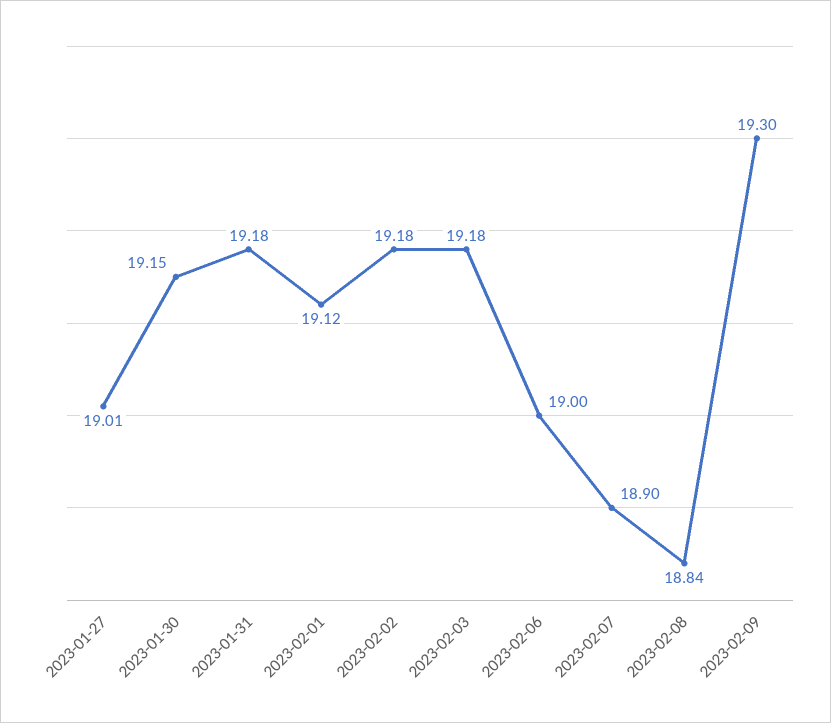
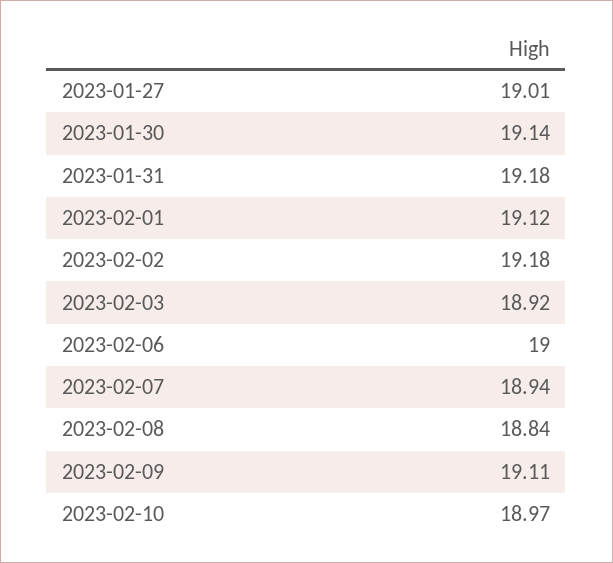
2023-01-30: 19.15 -> 19.14
2023-02-03: 19.18 -> 18.92
2023-02-07: 18.9 -> 18.94
2023-02-09: 19.3 -> 19.11
2023-02-10: none -> 18.97

